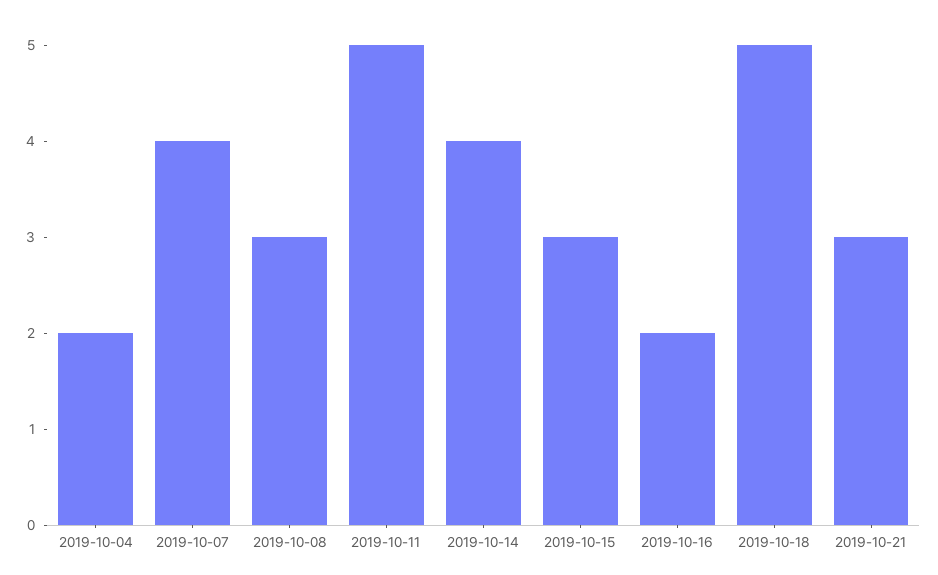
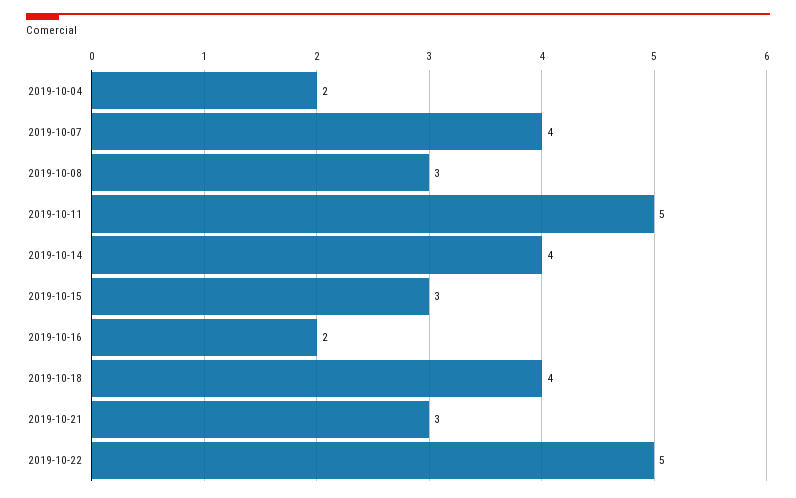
2019-10-18: 5 -> 4
2019-10-22: none -> 5

